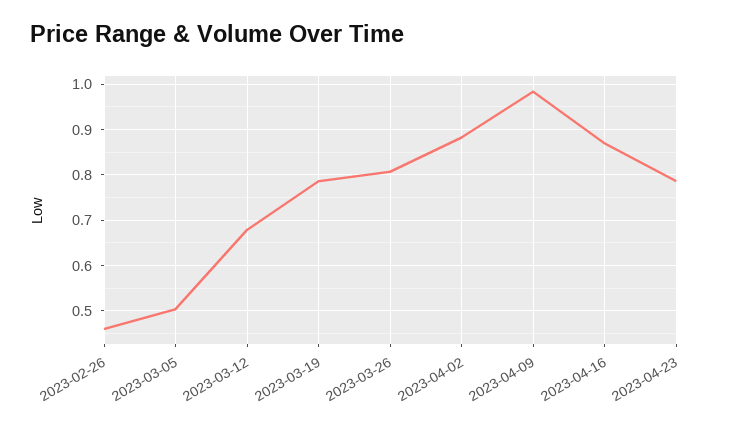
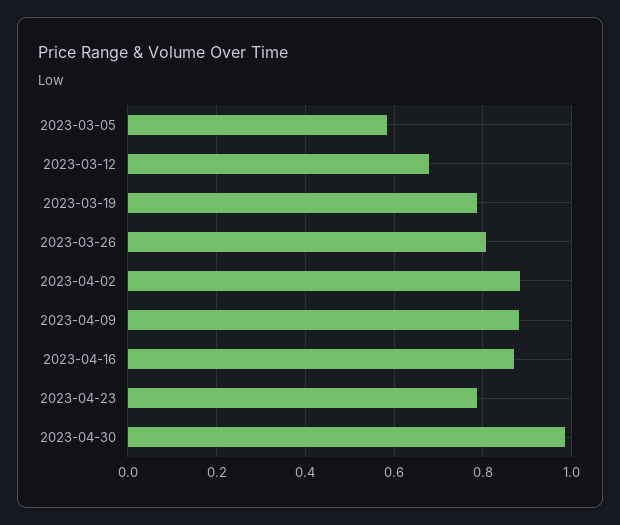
2023-02-26: 0.46 -> none
2023-03-05: 0.5 -> 0.58
2023-04-09: 0.98 -> 0.88
2023-04-30: none -> 0.98

